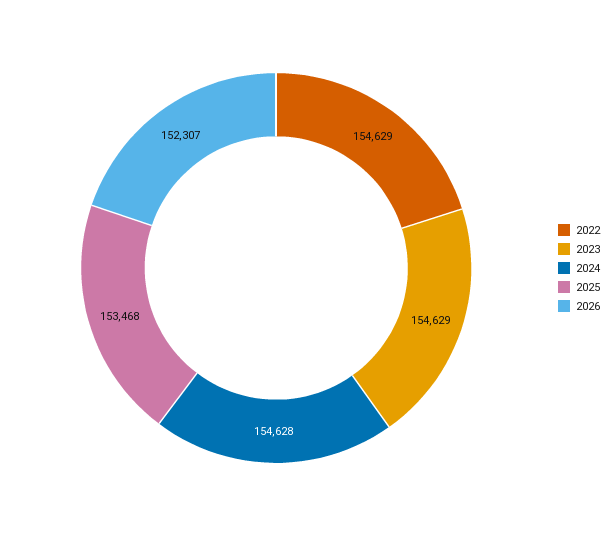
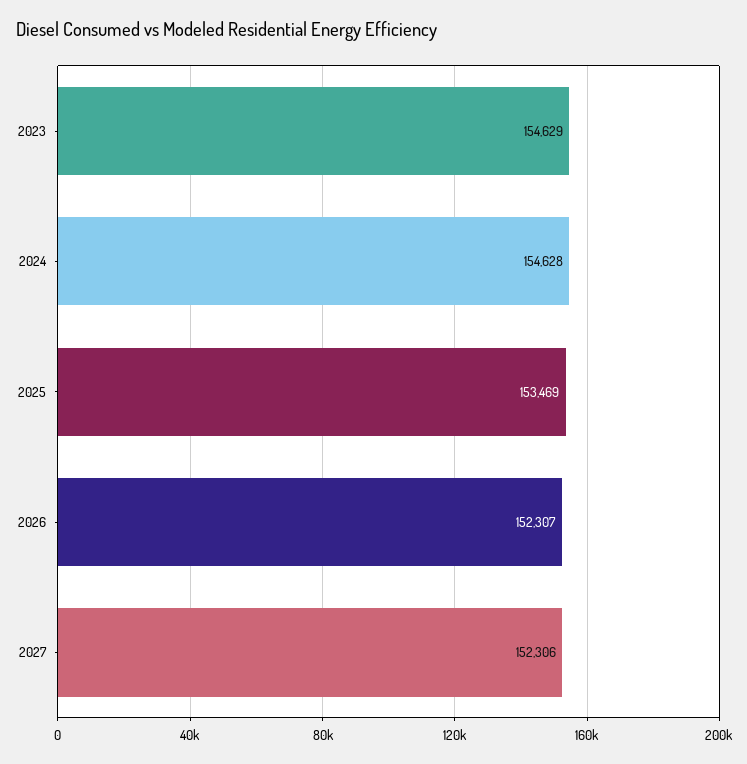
2022: 154629 -> none
2025: 153468 -> 153469
2027: none -> 152306

